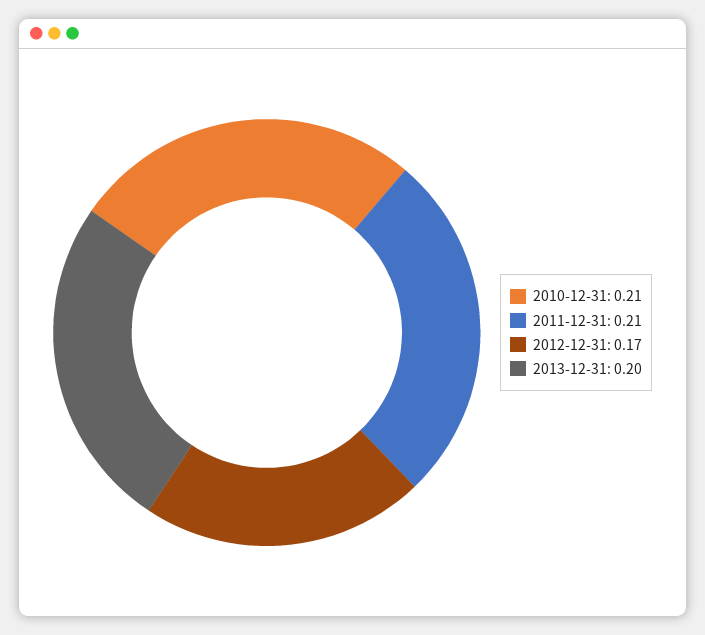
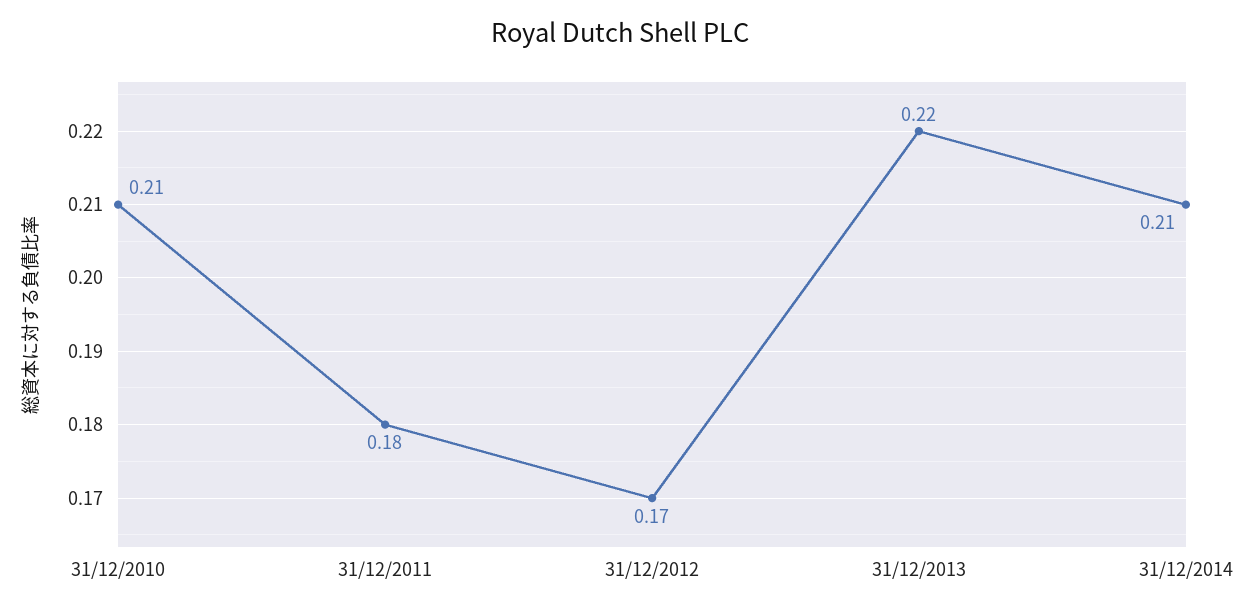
2011-12-31: 0.21 -> 0.18
2013-12-31: 0.2 -> 0.22
31/12/2014: none -> 0.21

